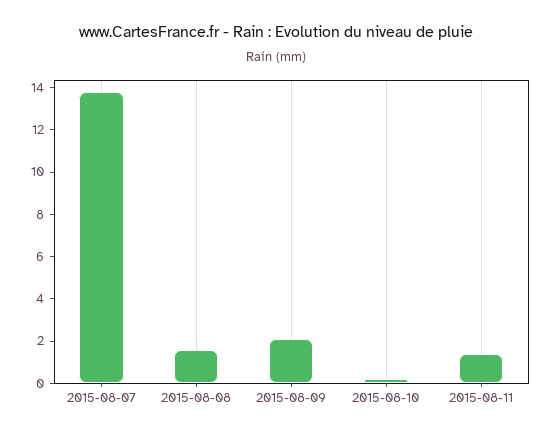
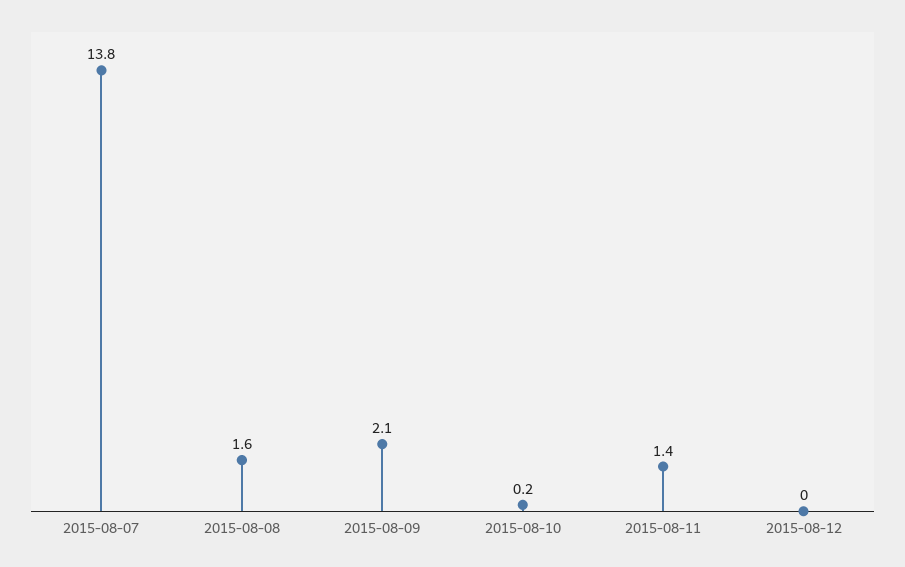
2015-08-12: none -> 0

